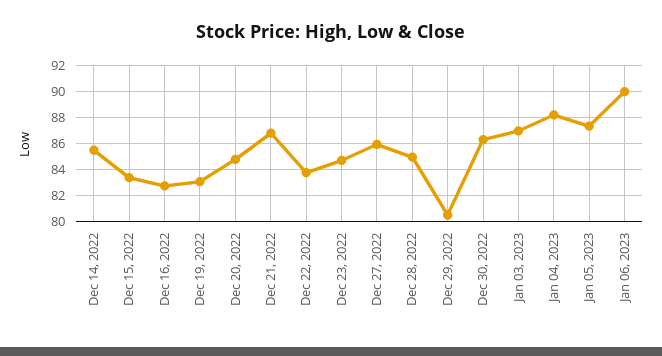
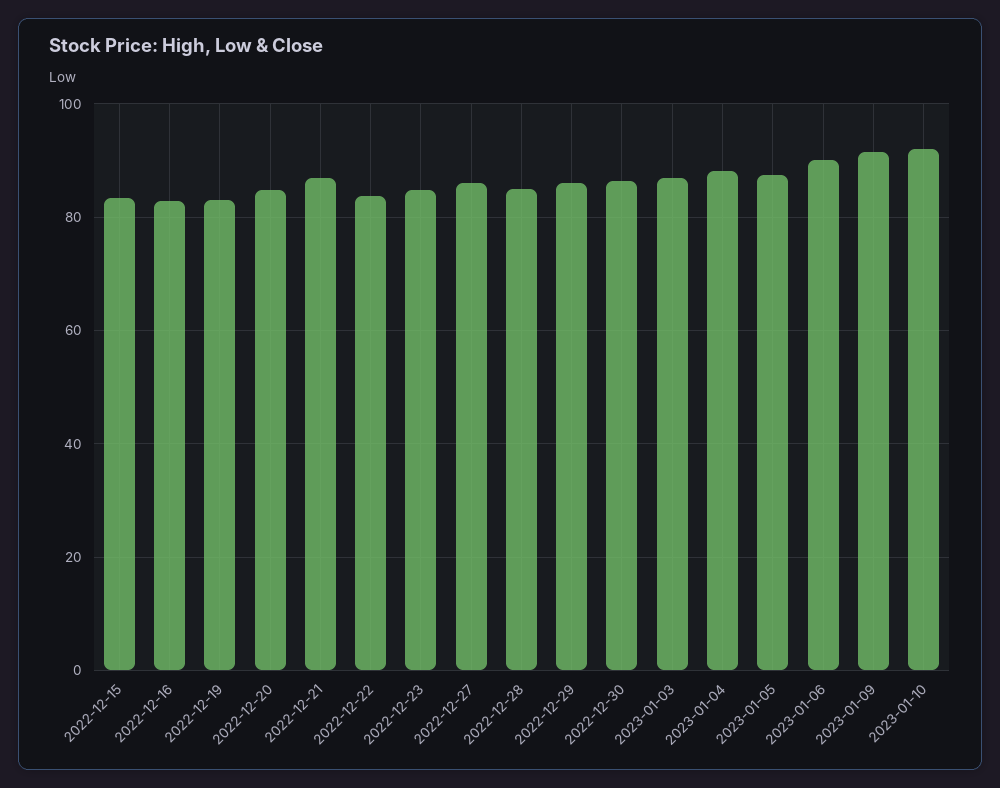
Dec 14, 2022: 85.5 -> none
Dec 29, 2022: 80.5 -> 86
2023-01-09: none -> 92
2023-01-10: none -> 92

